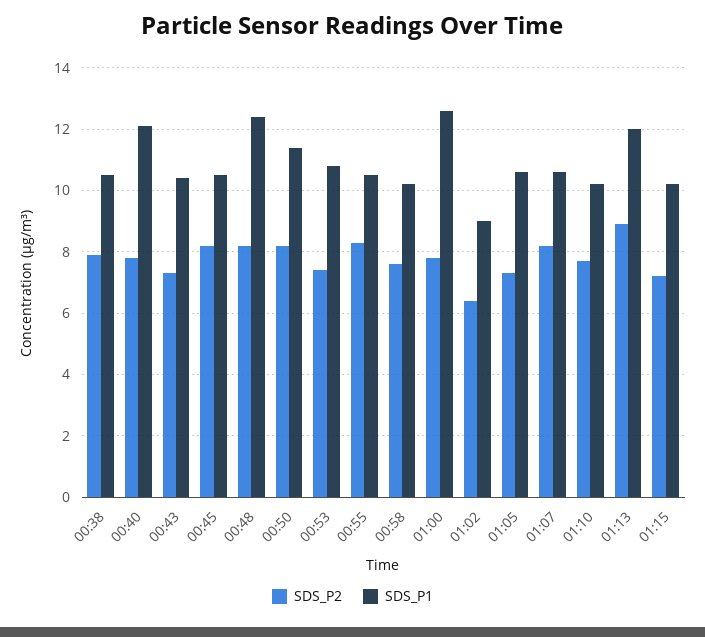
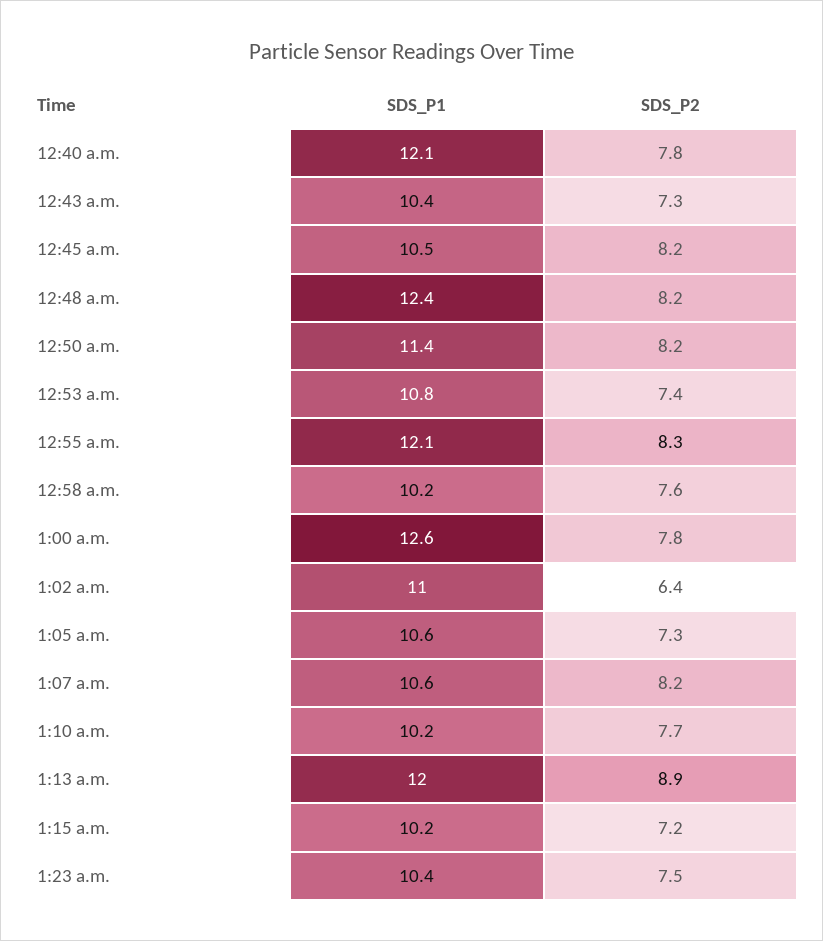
SDS_P2, 00:38: 8 -> none
SDS_P1, 00:38: 10.5 -> none
SDS_P1, 00:55: 10.5 -> 12.1
SDS_P1, 01:02: 9 -> 11
SDS_P1, 1:23 a.m.: none -> 10.4
SDS_P2, 1:23 a.m.: none -> 7.5

